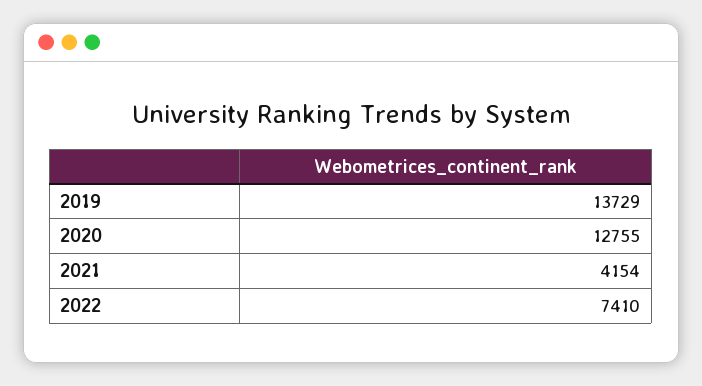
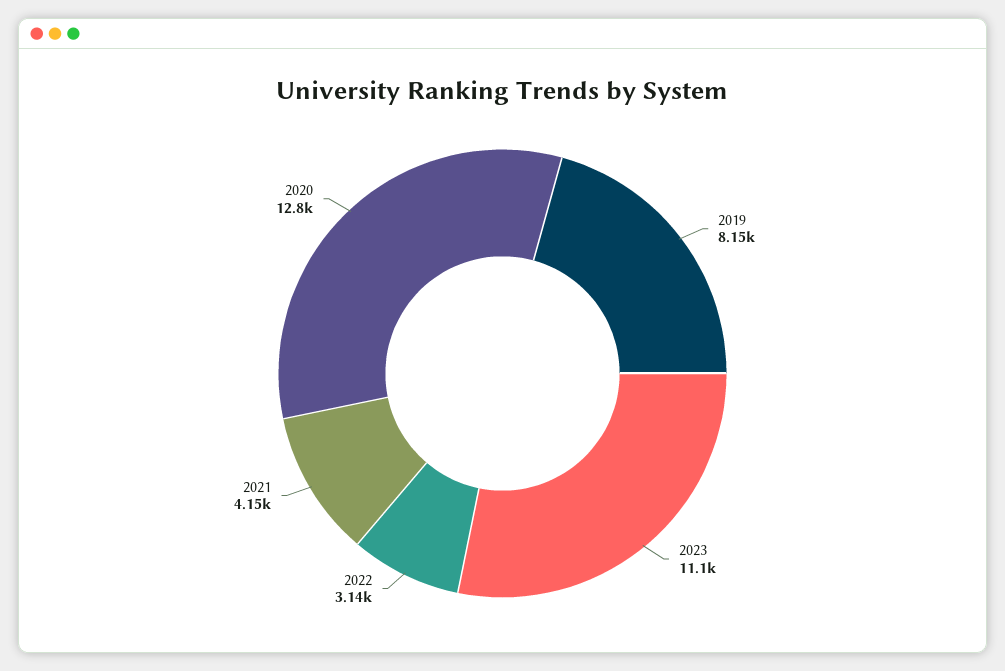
2019: 13729 -> 8150
2022: 7410 -> 3140
2023: none -> 11100

